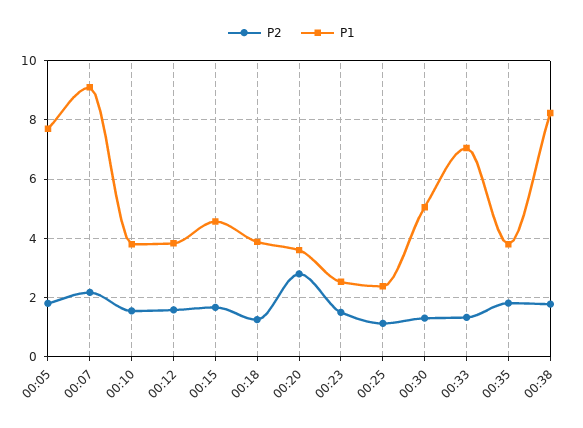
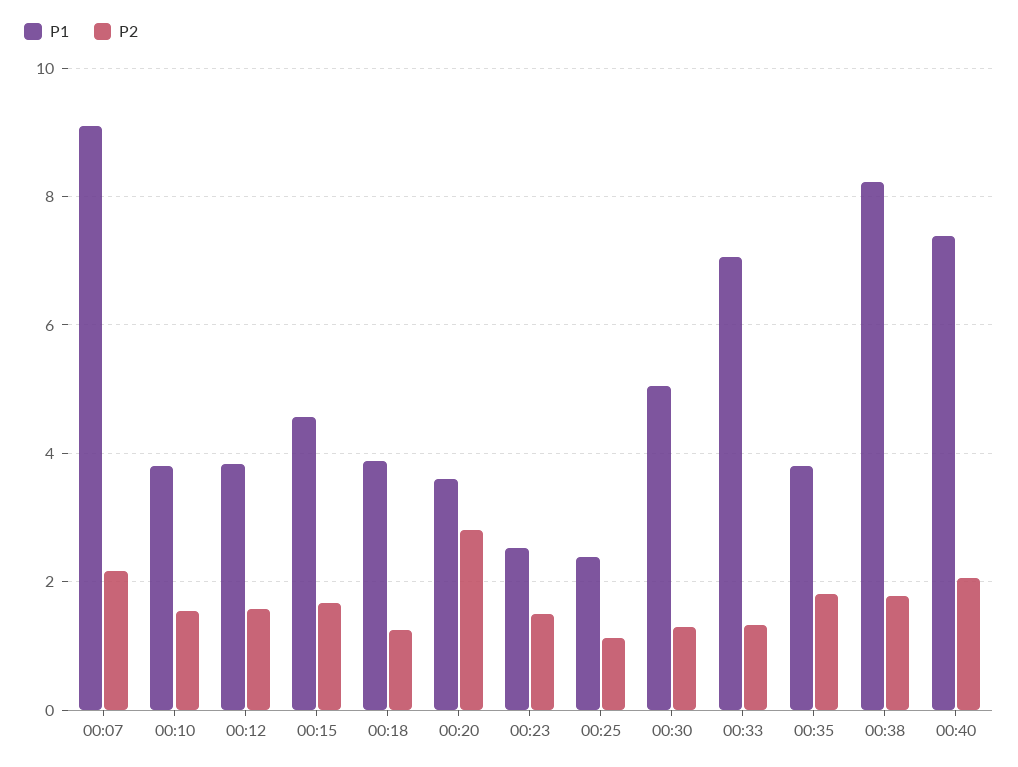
P2, 00:05: 1.75 -> none
P1, 00:05: 7.75 -> none
P1, 00:40: none -> 7.4
P2, 00:40: none -> 2

